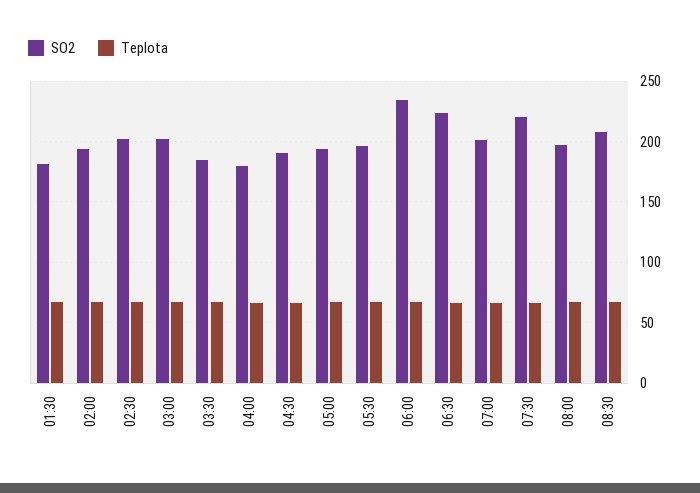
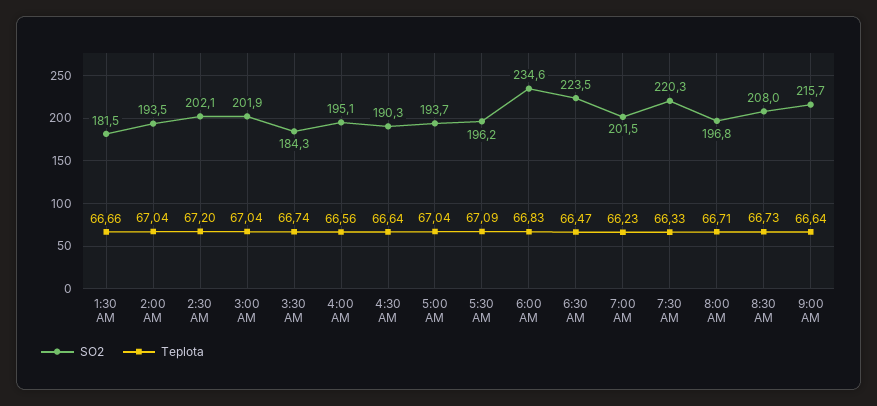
SO2, 04:00: 180 -> 195.1
SO2, 9:00 AM: none -> 215.7
Teplota, 9:00 AM: none -> 66.64

